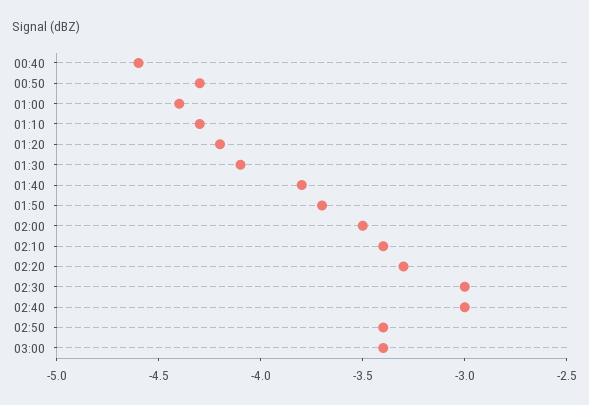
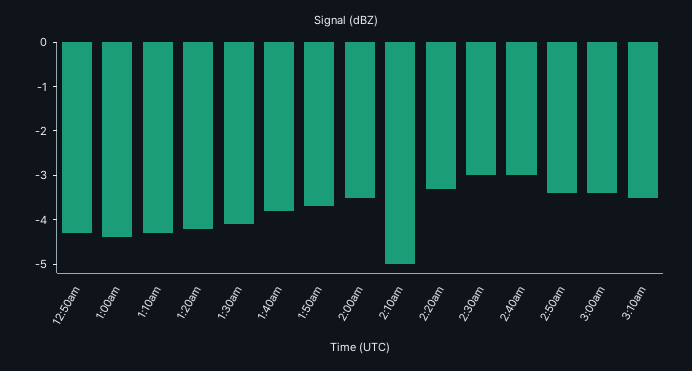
00:40: -4.6 -> none
02:10: -3.4 -> -5
3:10am: none -> -3.5

